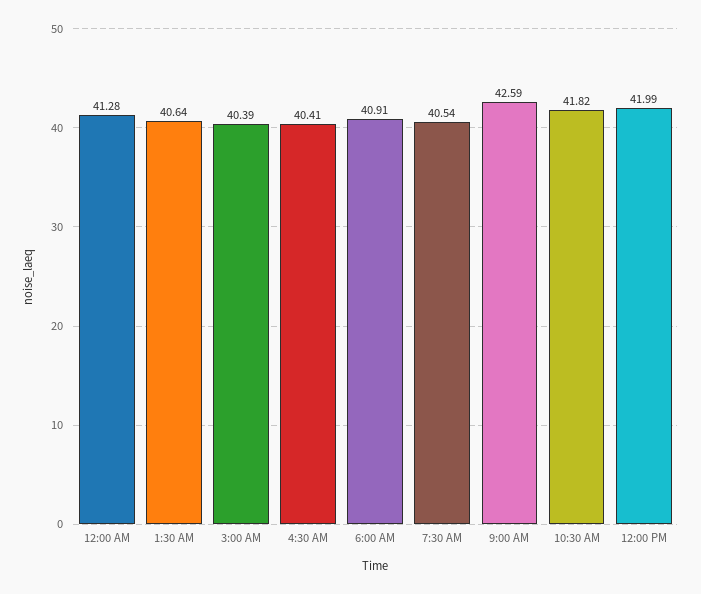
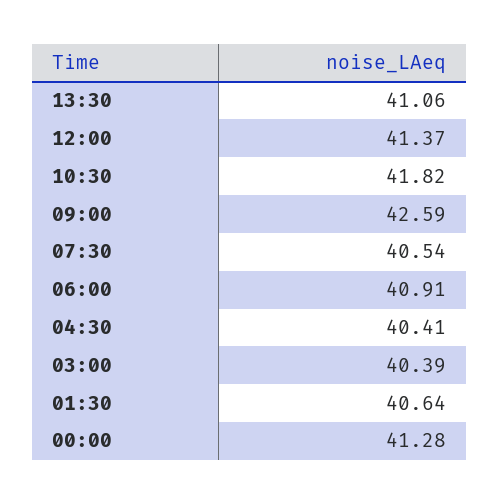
12:00 PM: 41.99 -> 41.37
13:30: none -> 41.06

